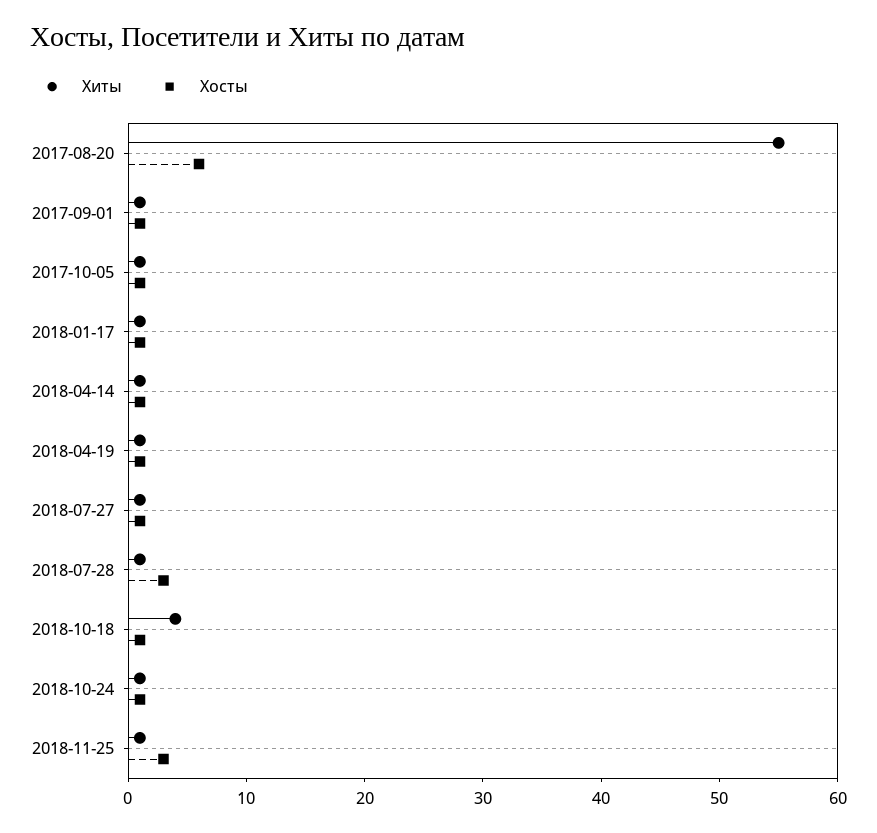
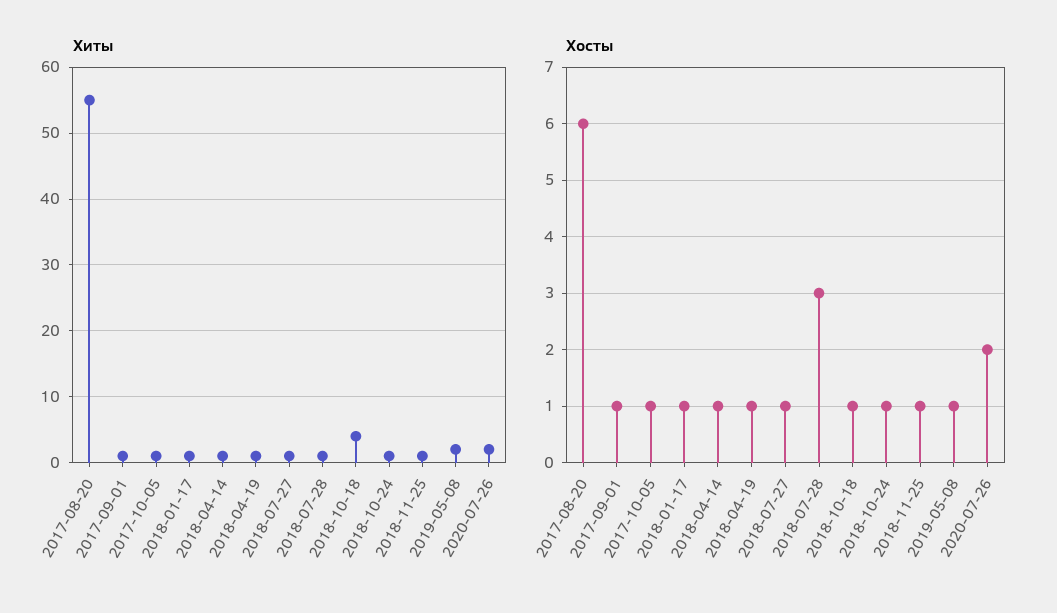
Хосты, 2018-11-25: 3 -> 1
Хиты, 2019-05-08: none -> 2
Хиты, 2020-07-26: none -> 2
Хосты, 2019-05-08: none -> 1
Хосты, 2020-07-26: none -> 2

